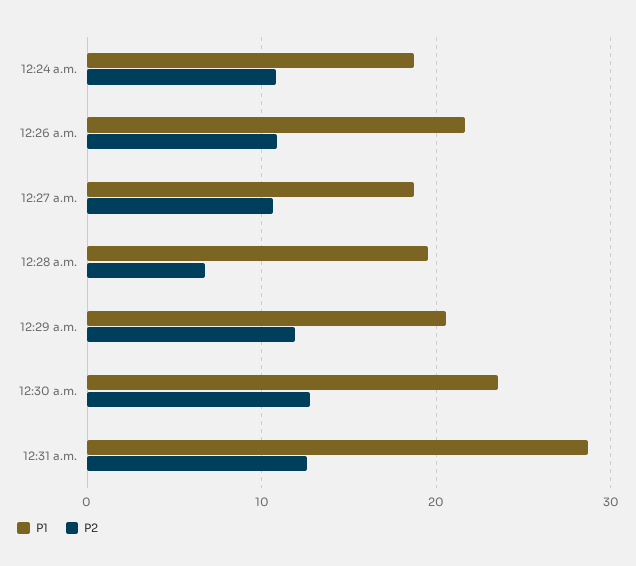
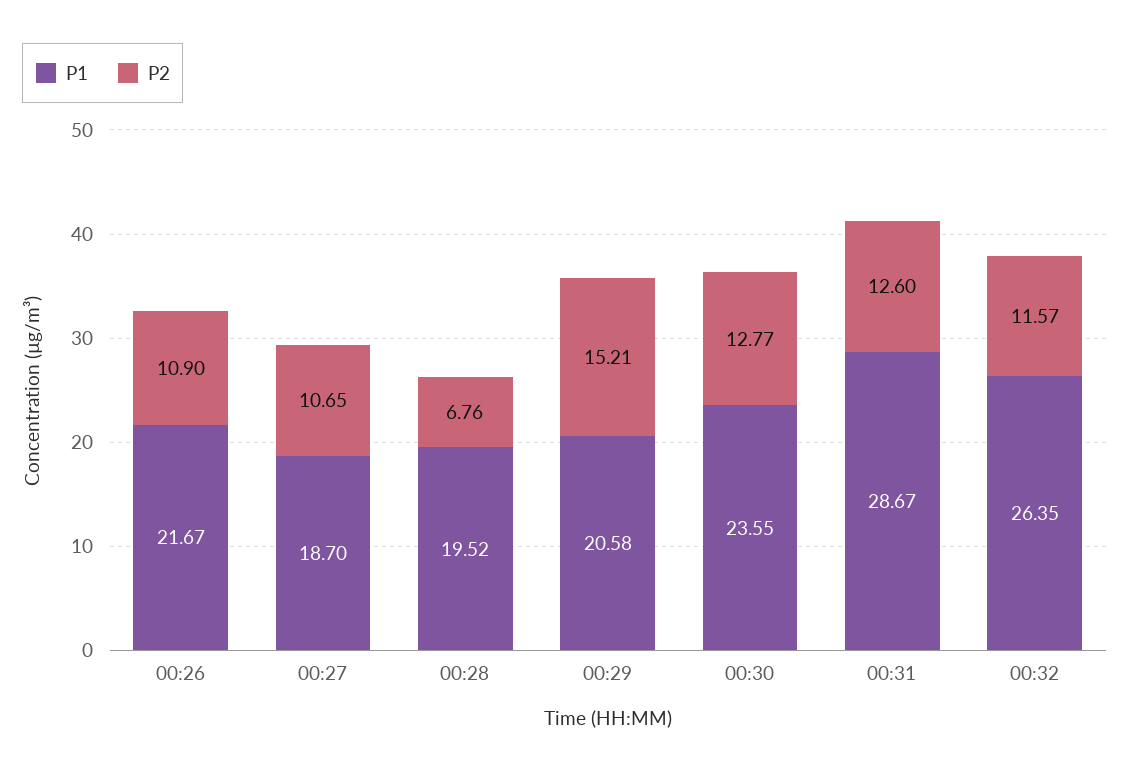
P1, 12:24 a.m.: 19 -> none
P2, 12:24 a.m.: 11 -> none
P2, 12:29 a.m.: 12 -> 15.21
P1, 00:32: none -> 26.35
P2, 00:32: none -> 11.57

